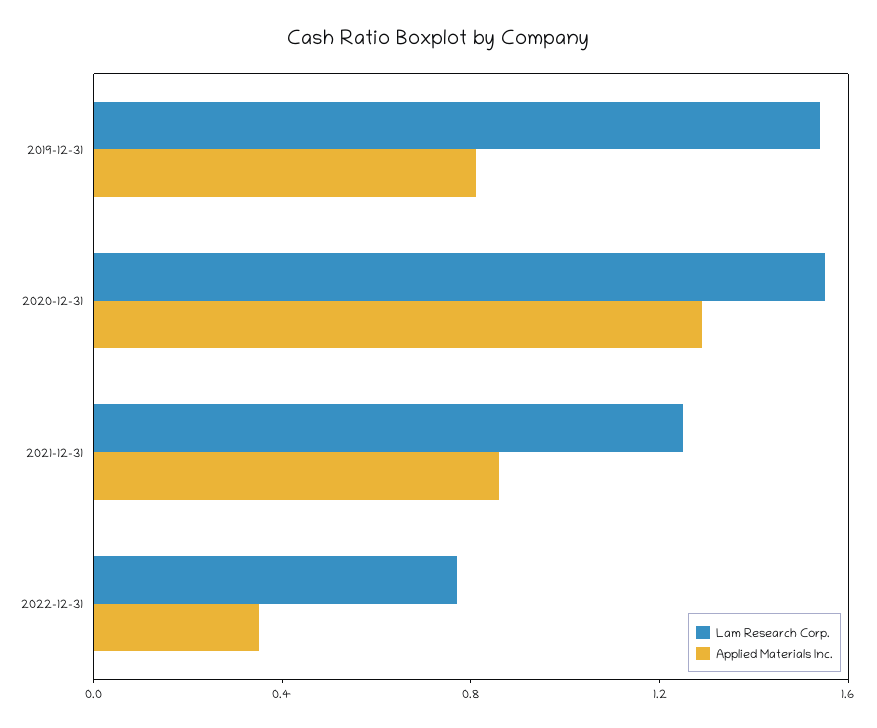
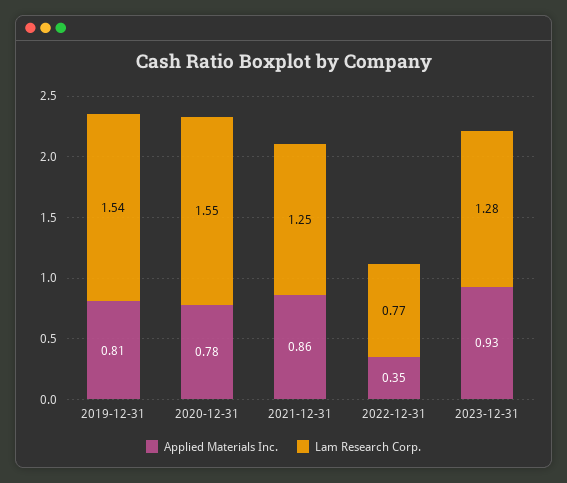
Applied Materials Inc., 2020-12-31: 1.3 -> 0.78
Applied Materials Inc., 2023-12-31: none -> 0.93
Lam Research Corp., 2023-12-31: none -> 1.28

